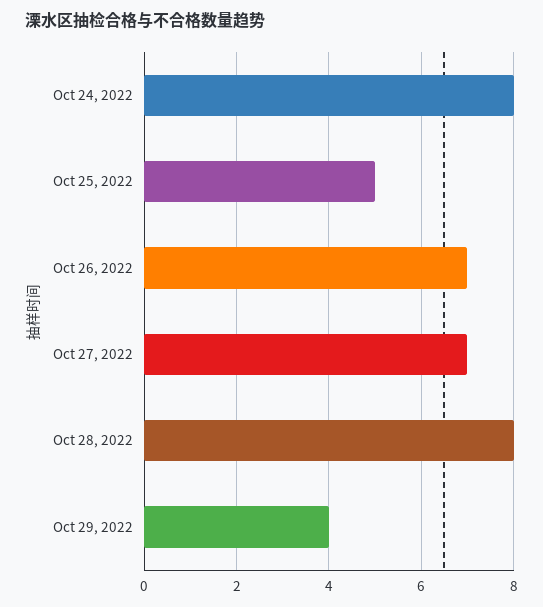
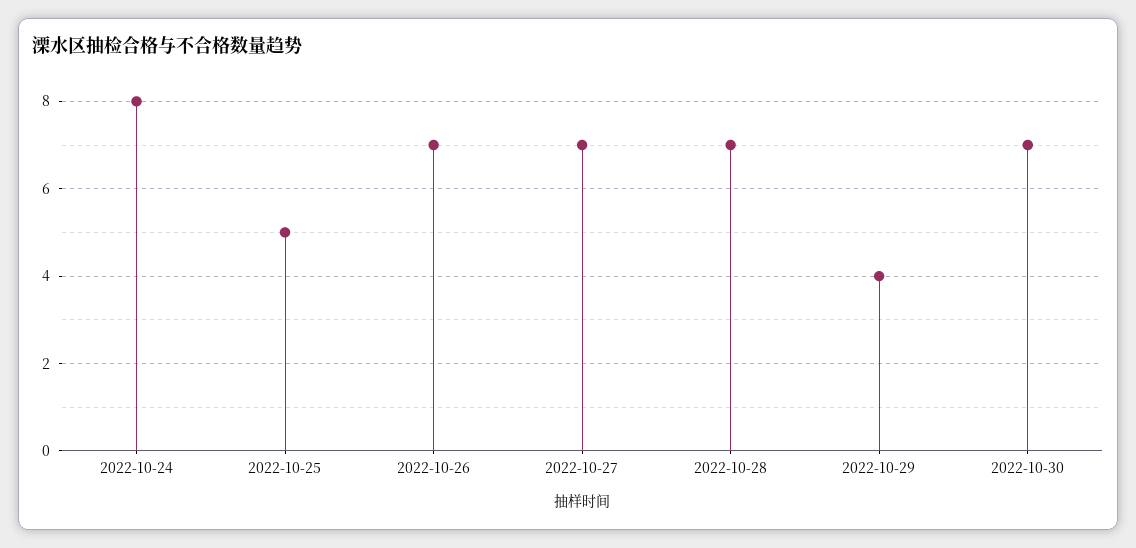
Oct 28, 2022: 8 -> 7
2022-10-30: none -> 7

